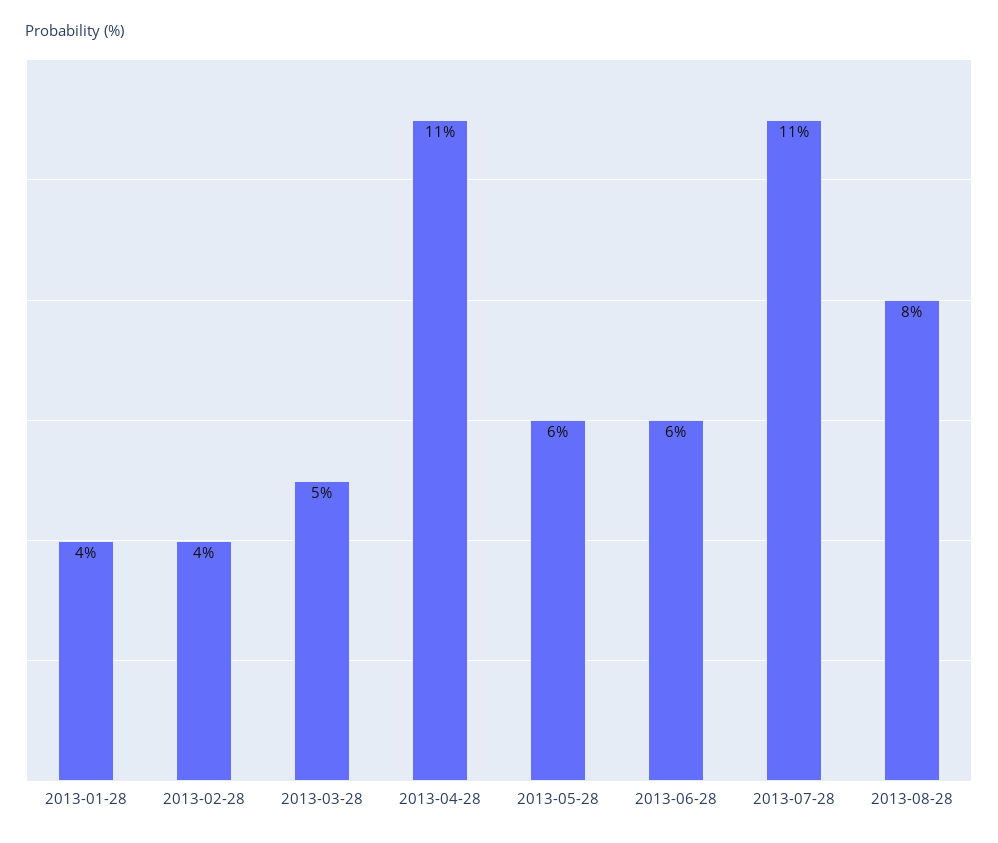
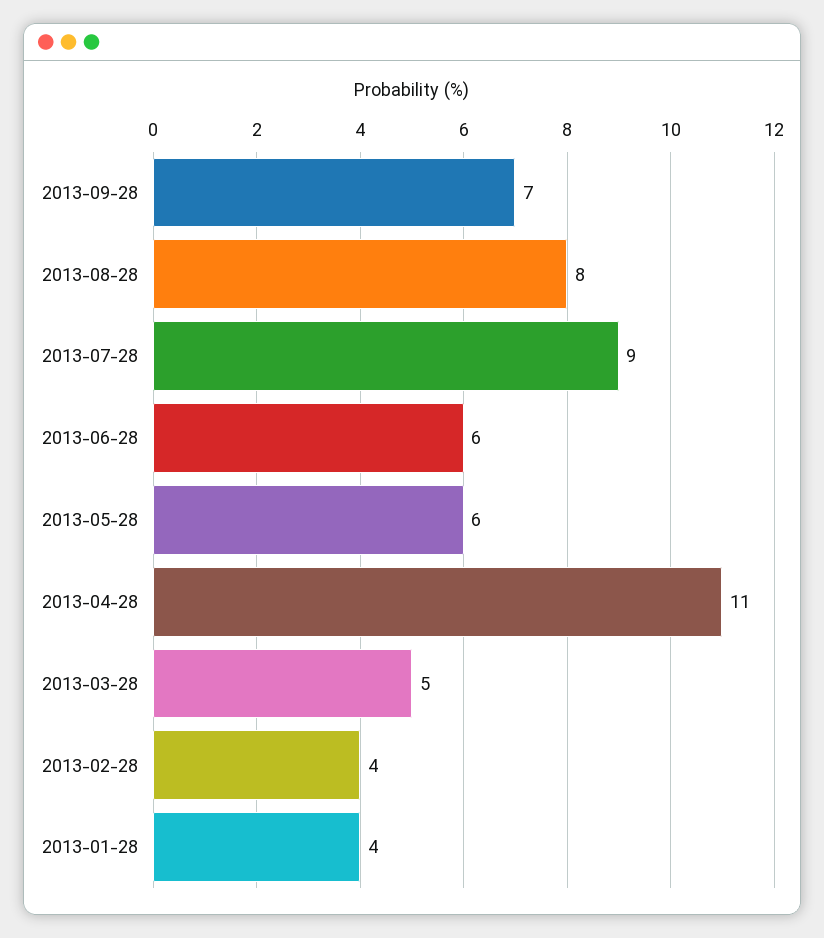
2013-07-28: 11 -> 9
2013-09-28: none -> 7

